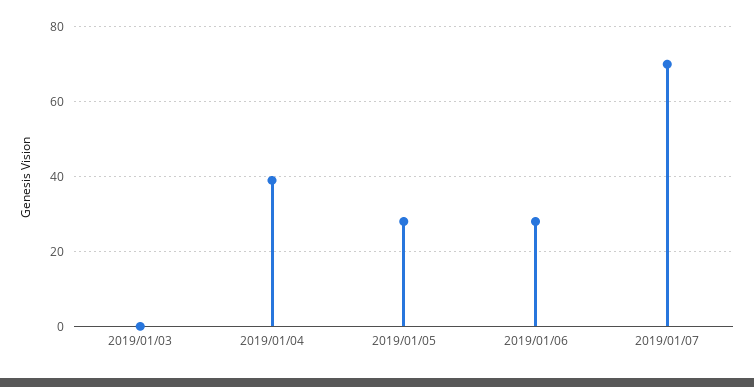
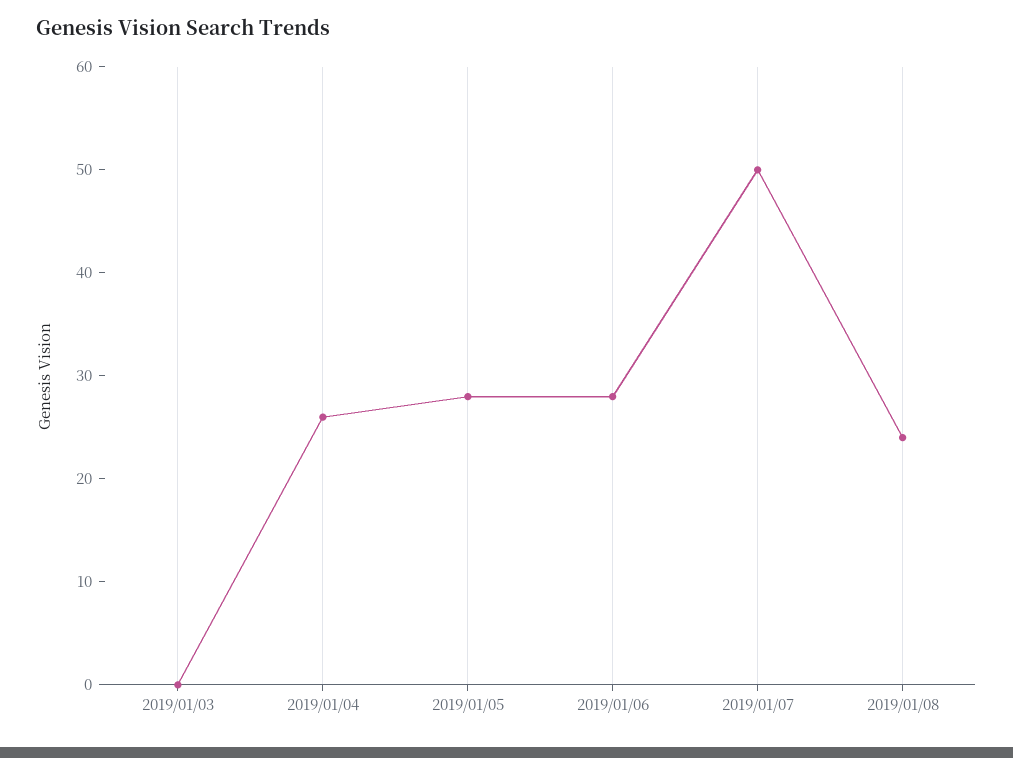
2019/01/04: 40 -> 26
2019/01/07: 70 -> 50
2019/01/08: none -> 24

